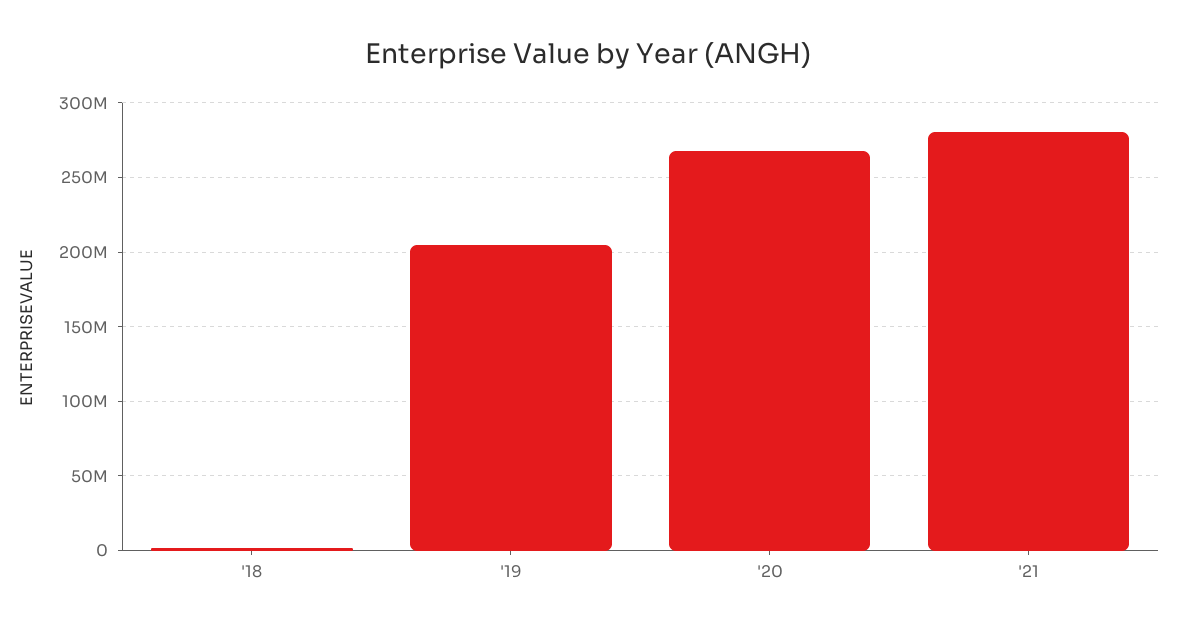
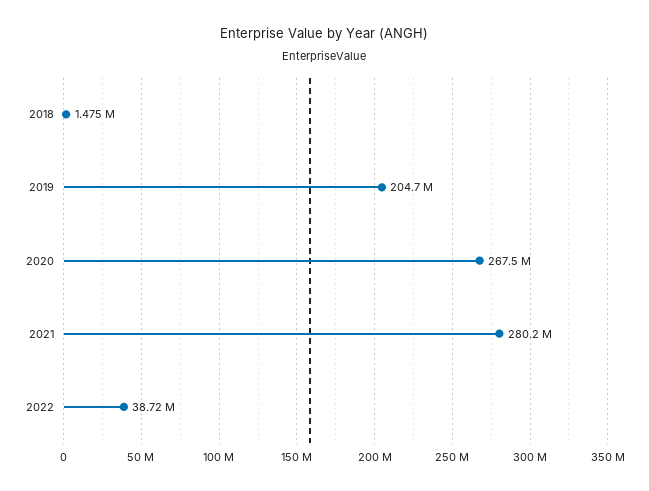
2022: none -> 38720000

